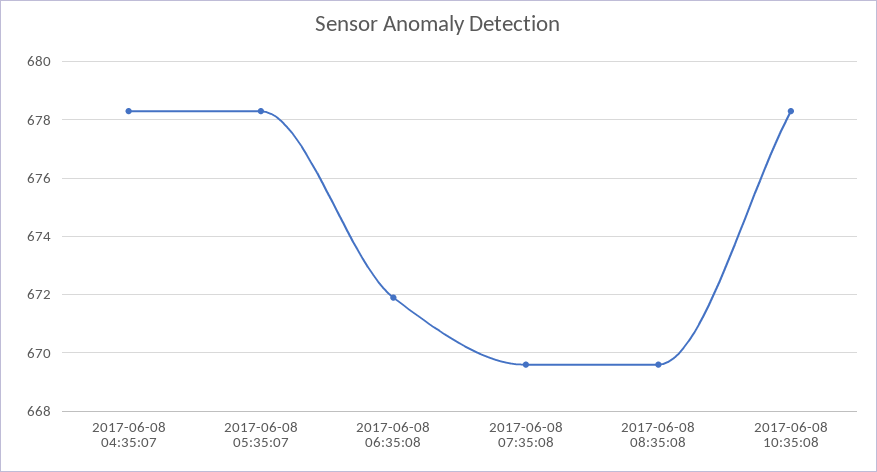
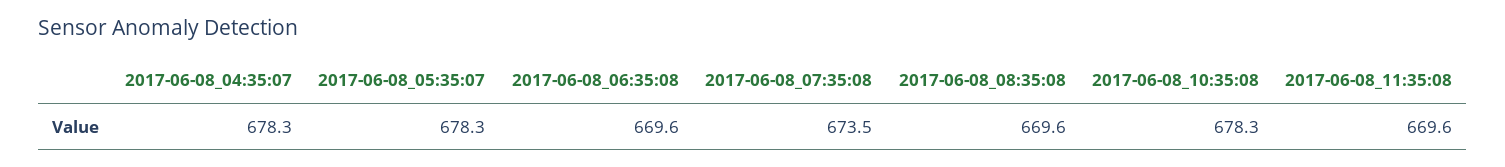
2017-06-08 06:35:08: 672 -> 669.6
2017-06-08 07:35:08: 669.5 -> 673.5
2017-06-08_11:35:08: none -> 669.6

